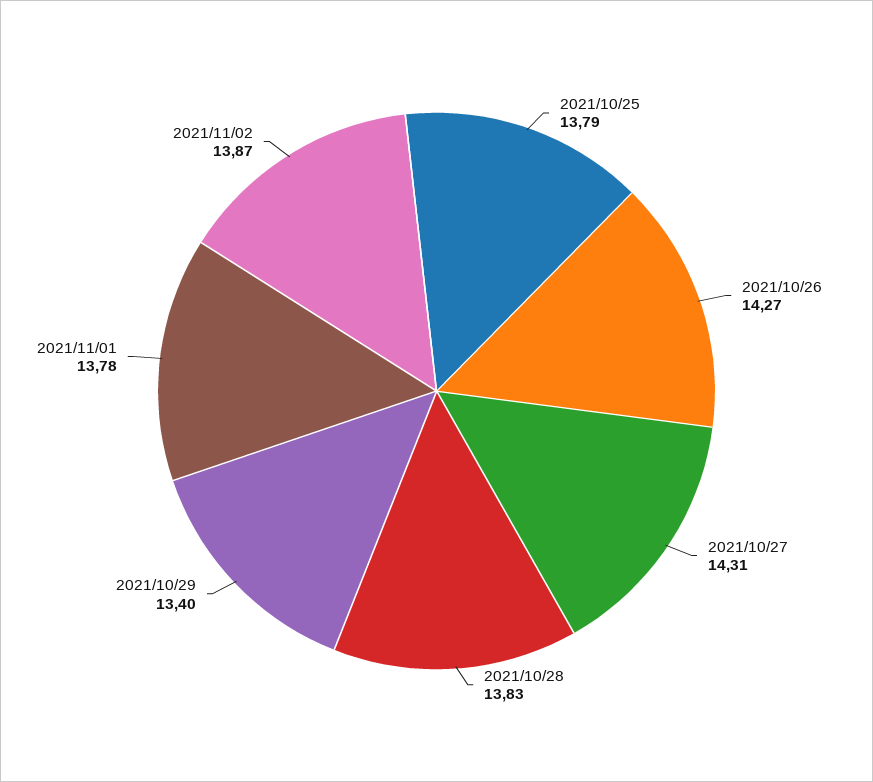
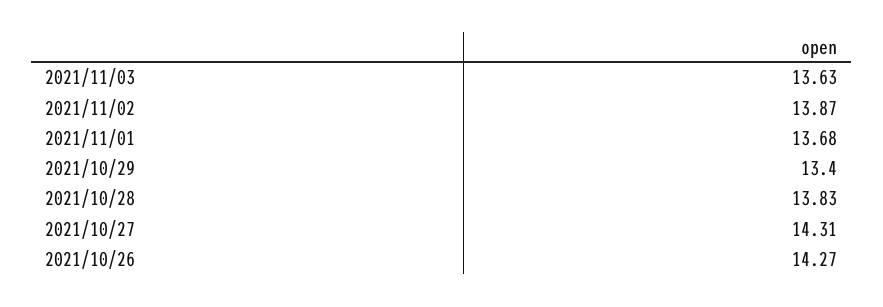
2021/10/25: 13.79 -> none
2021/11/01: 13.78 -> 13.68
2021/11/03: none -> 13.63

